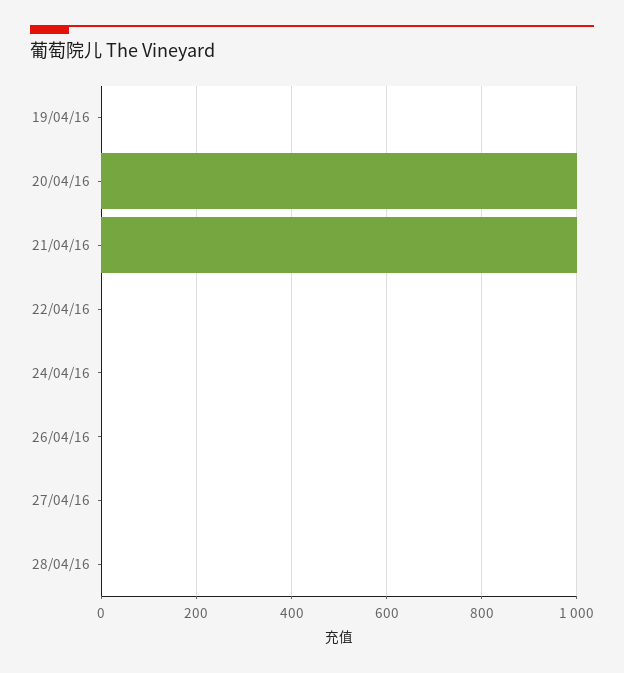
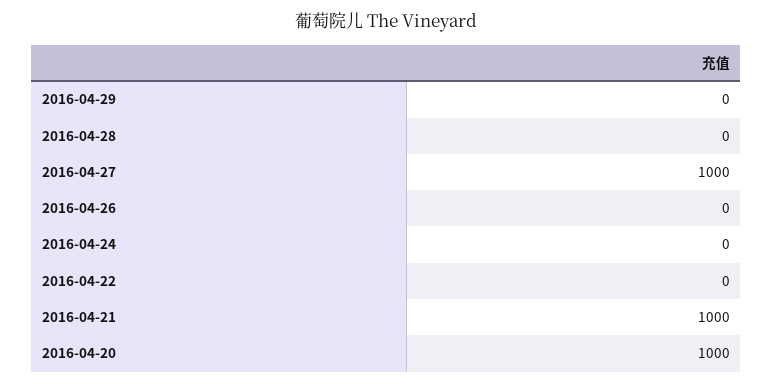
19/04/16: 0 -> none
27/04/16: 0 -> 1000
2016-04-29: none -> 0

